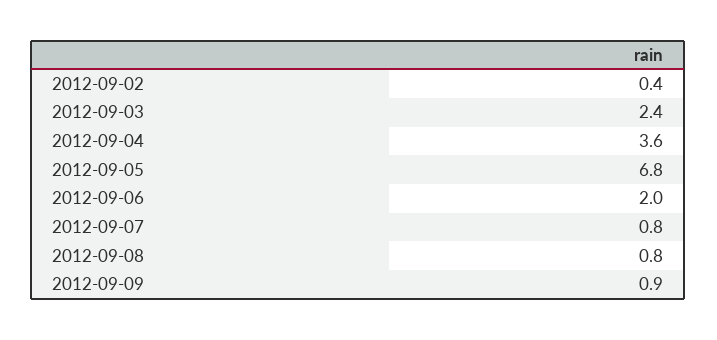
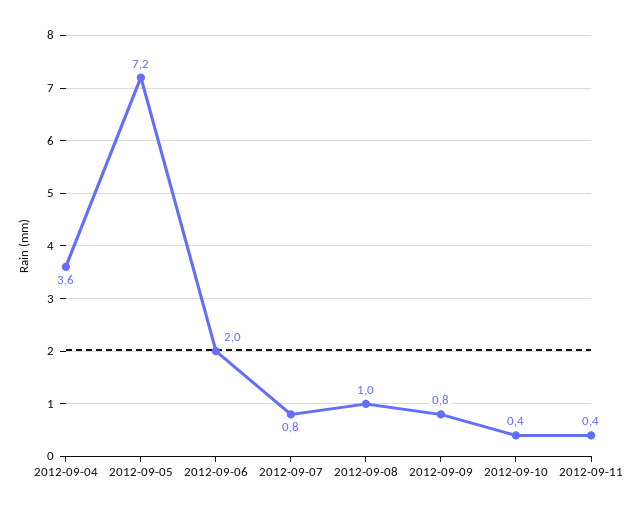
2012-09-02: 0.4 -> none
2012-09-03: 2.4 -> none
2012-09-05: 6.8 -> 7.2
2012-09-08: 0.8 -> 1
2012-09-09: 0.9 -> 0.8
2012-09-10: none -> 0.4
2012-09-11: none -> 0.4

